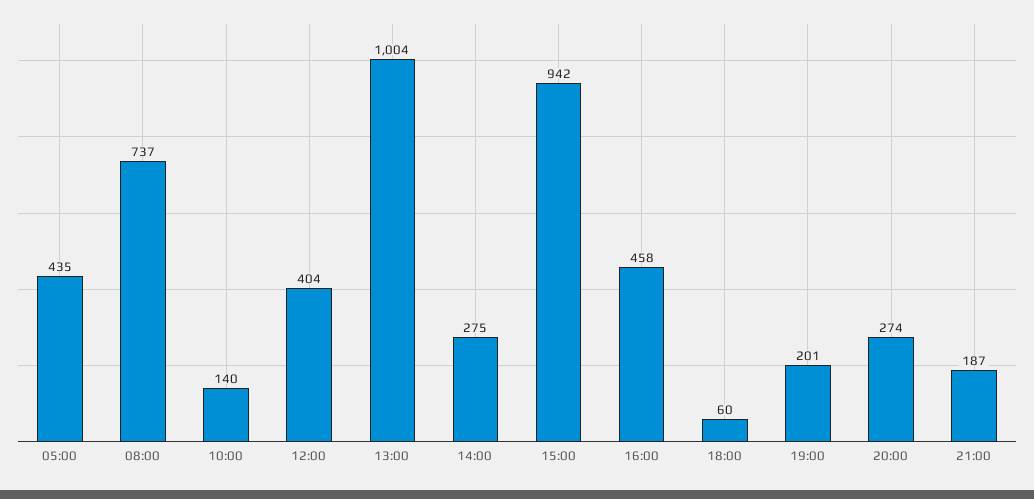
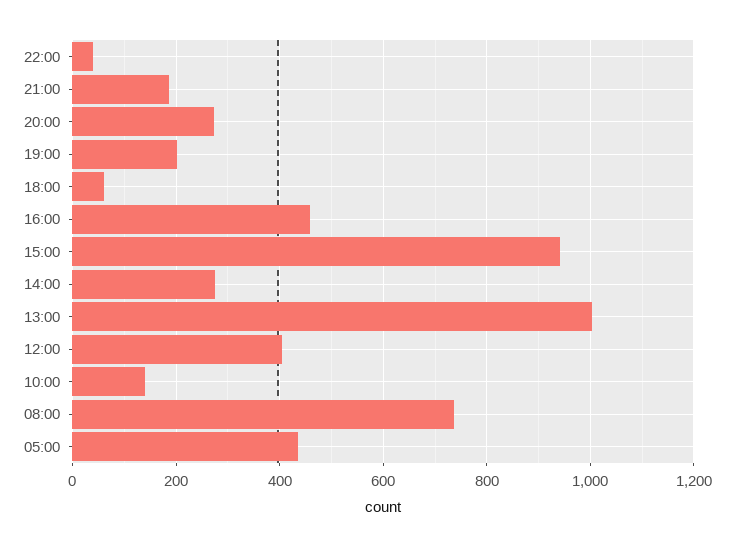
22:00: none -> 40

